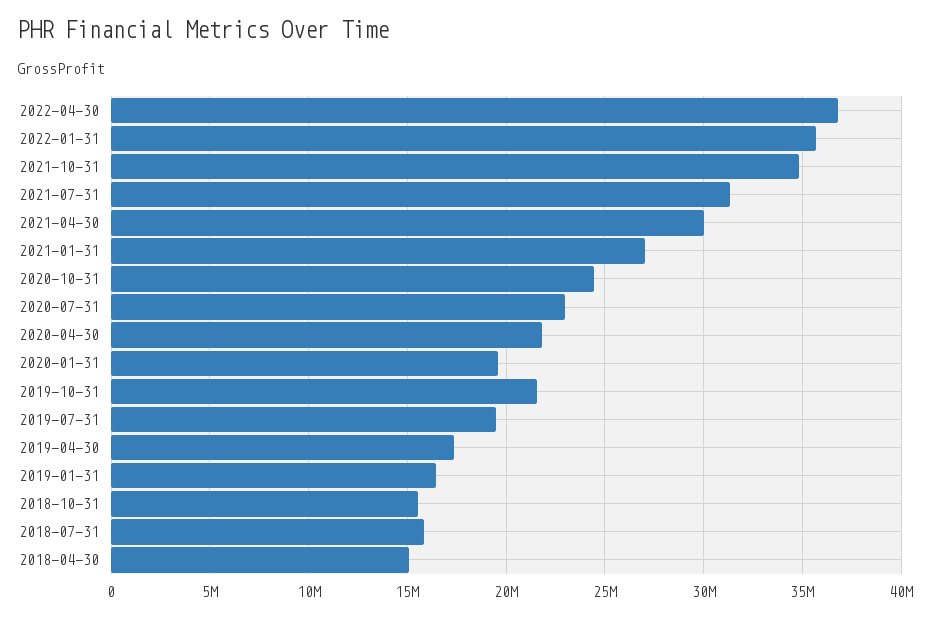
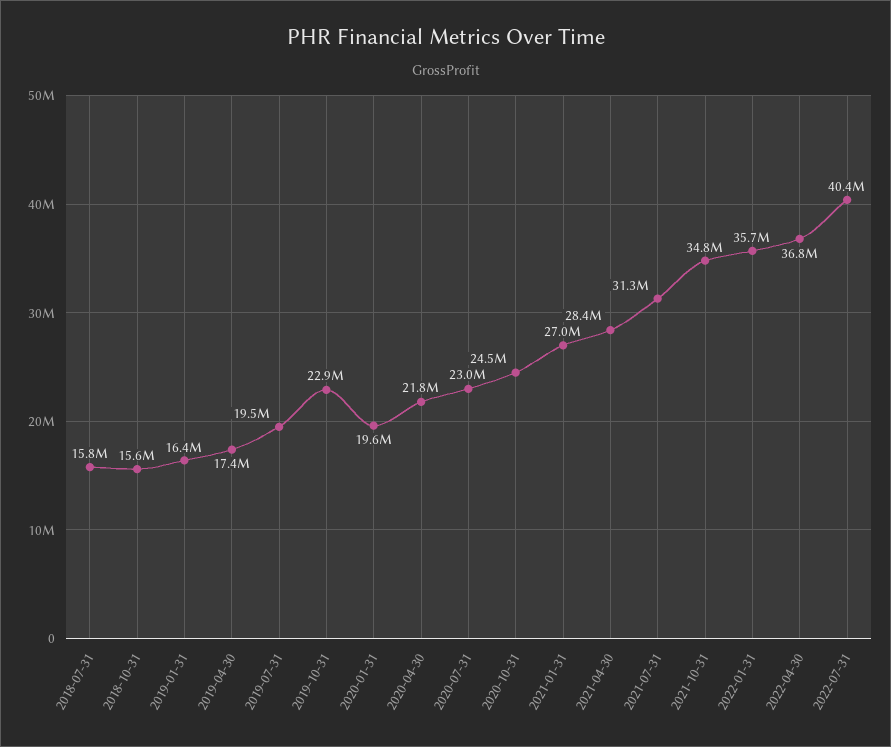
2021-04-30: 30000000 -> 28400000
2019-10-31: 21500000 -> 22900000
2018-04-30: 15000000 -> none
2022-07-31: none -> 40400000

